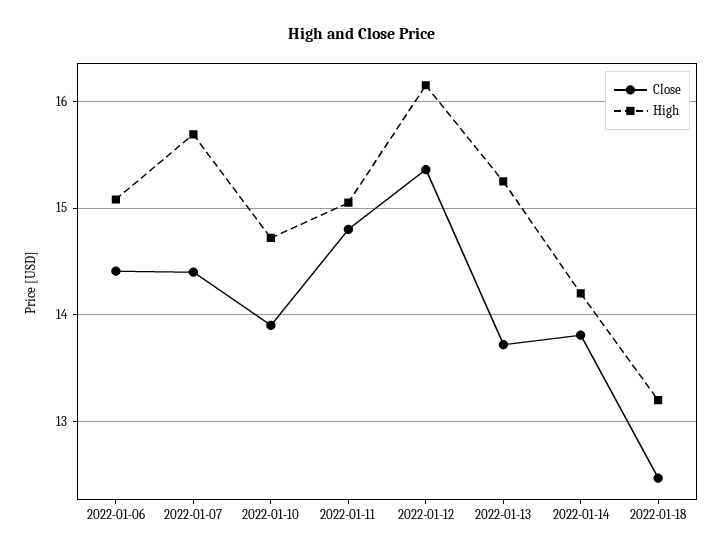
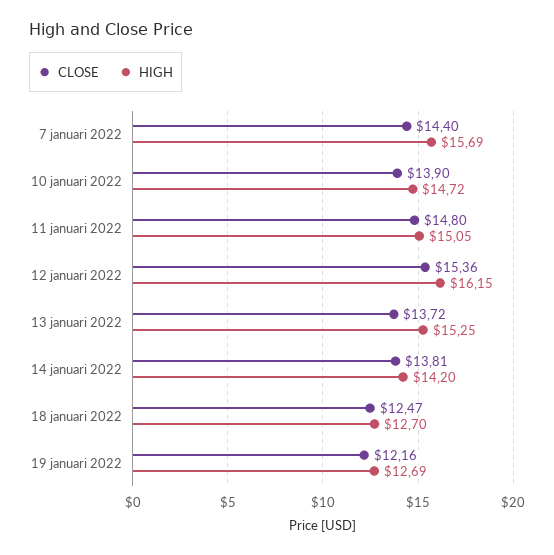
Close, 2022-01-06: 14.4 -> none
High, 2022-01-06: 15.1 -> none
High, 2022-01-18: 13.2 -> 12.7
Close, 19 januari 2022: none -> 12.16
High, 19 januari 2022: none -> 12.69

